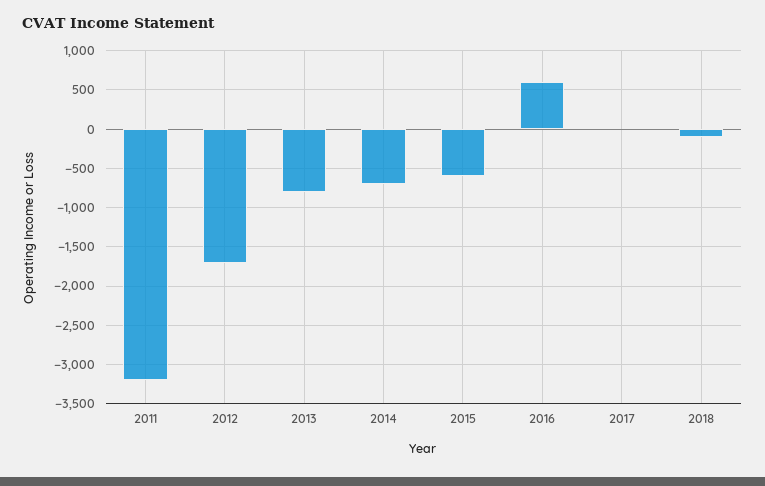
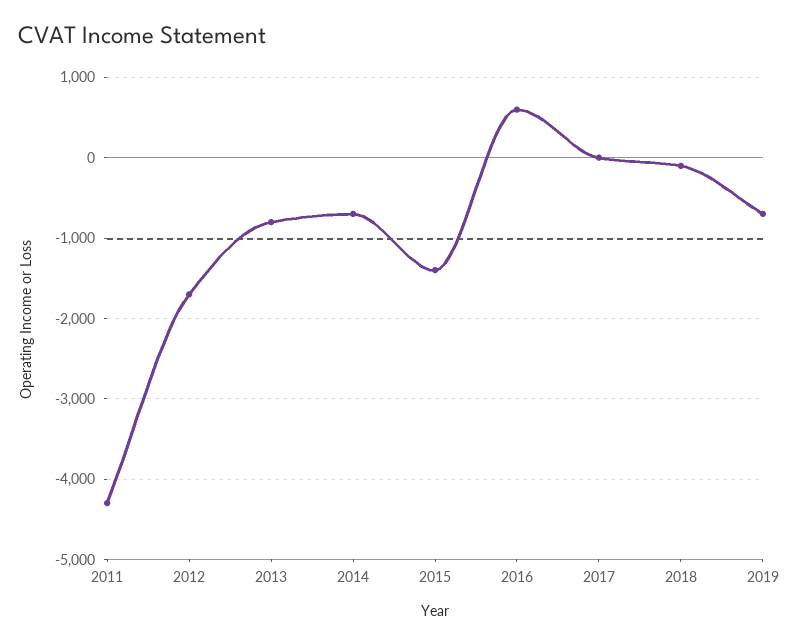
2011: -3200 -> -4300
2015: -600 -> -1400
2019: none -> -700

